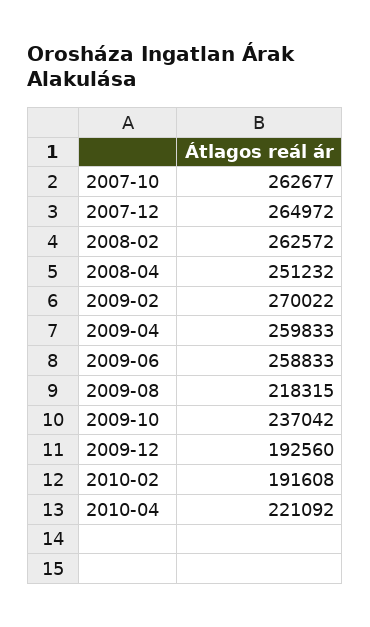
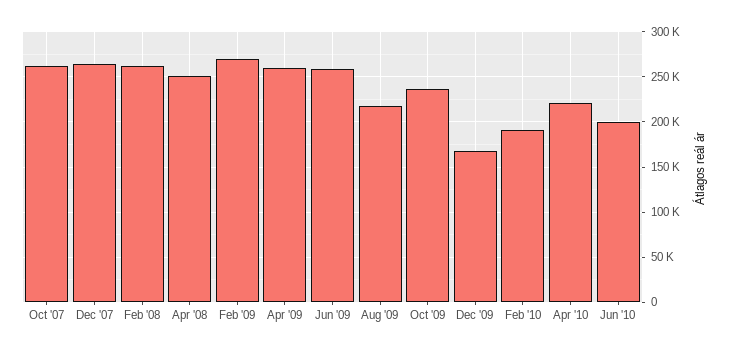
2009-12: 192560 -> 170000
Jun '10: none -> 200000

